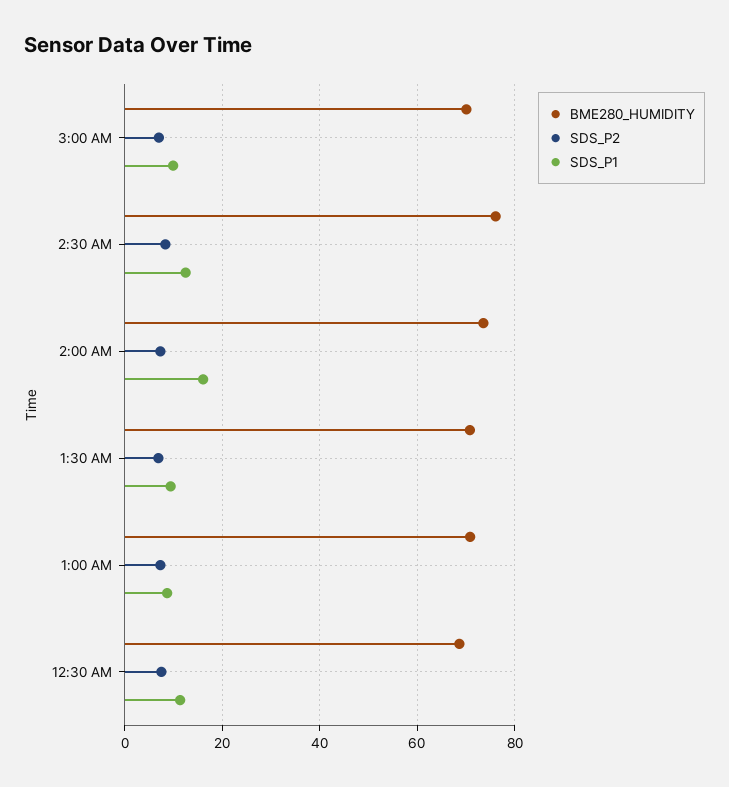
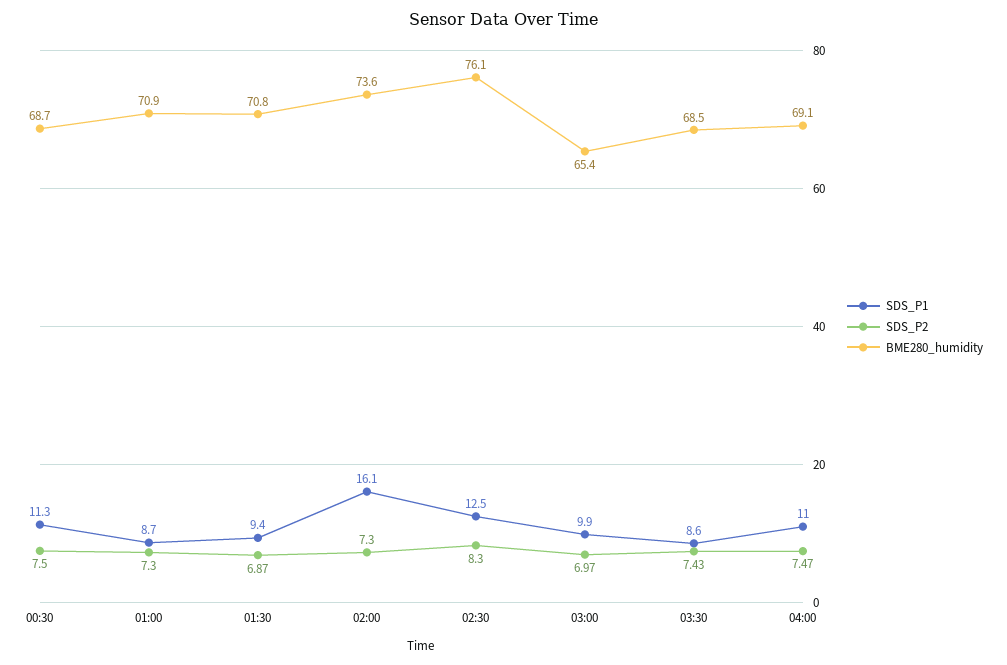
BME280_HUMIDITY, 3:00 AM: 70 -> 65.4
SDS_P1, 03:30: none -> 8.6
SDS_P2, 03:30: none -> 7.43
BME280_HUMIDITY, 03:30: none -> 68.5
SDS_P1, 04:00: none -> 11
SDS_P2, 04:00: none -> 7.47
BME280_HUMIDITY, 04:00: none -> 69.1

